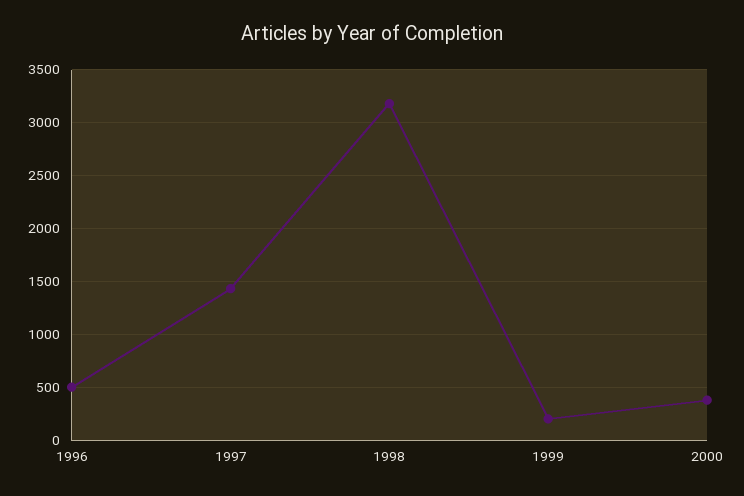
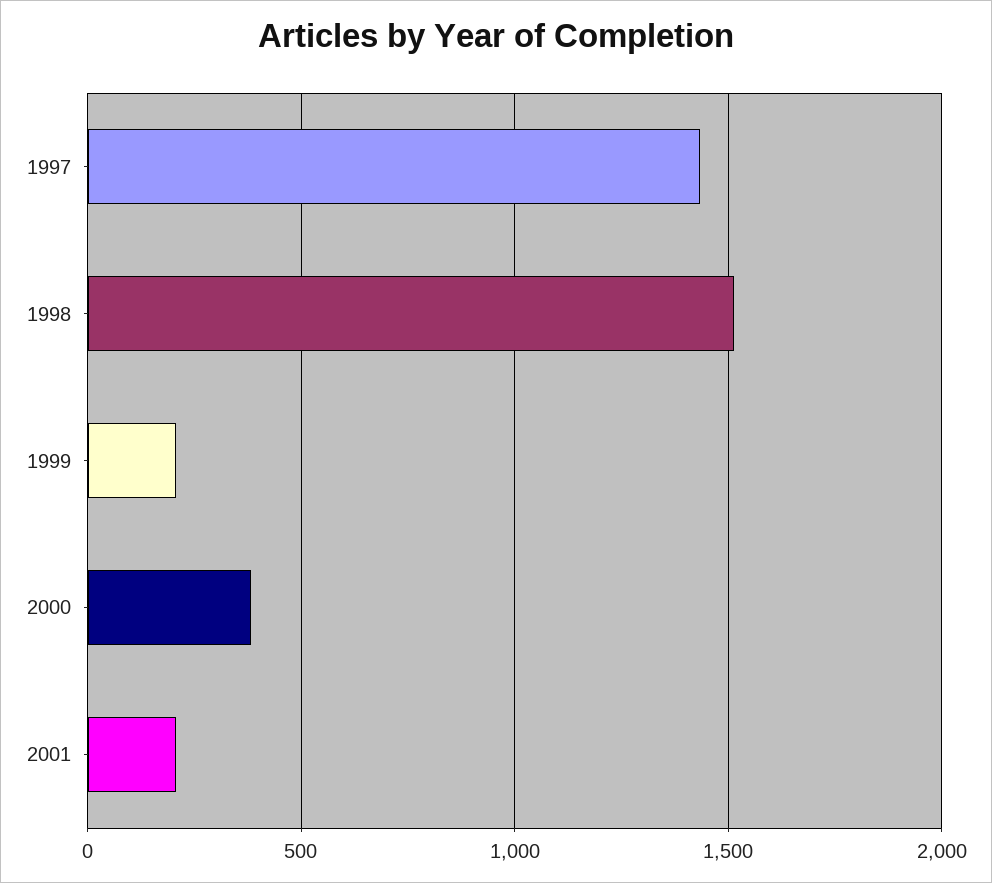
1996: 500 -> none
1998: 3200 -> 1500
2001: none -> 200

